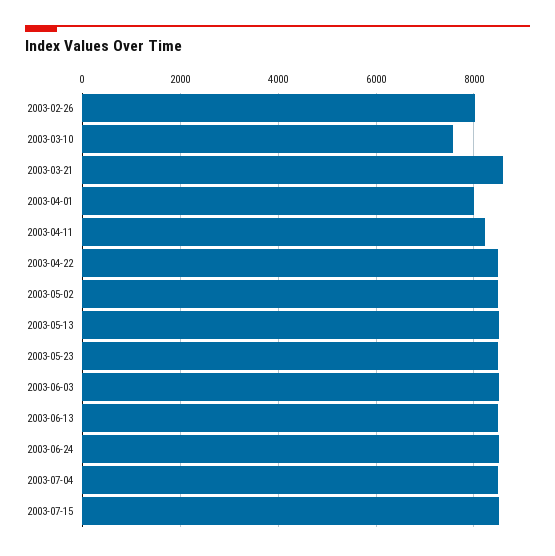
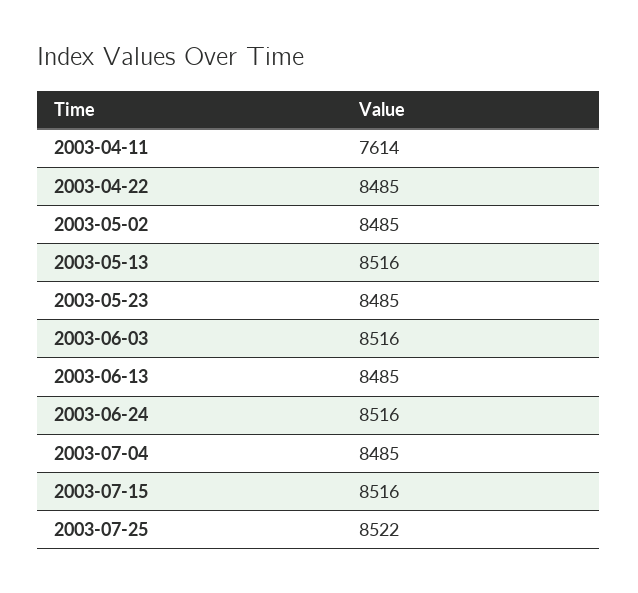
2003-02-26: 8000 -> none
2003-03-10: 7600 -> none
2003-03-21: 8600 -> none
2003-04-01: 8000 -> none
2003-04-11: 8200 -> 7614
2003-07-25: none -> 8522

